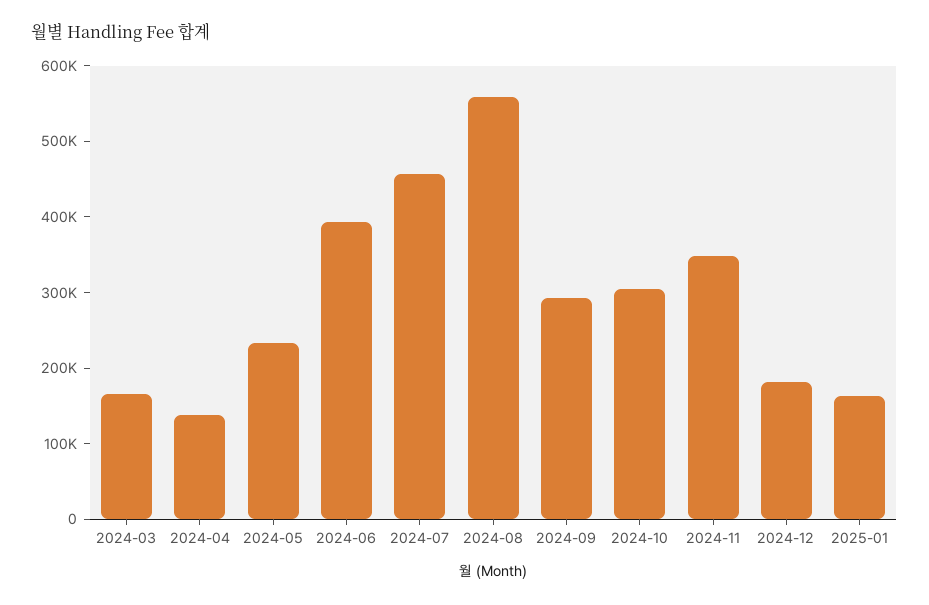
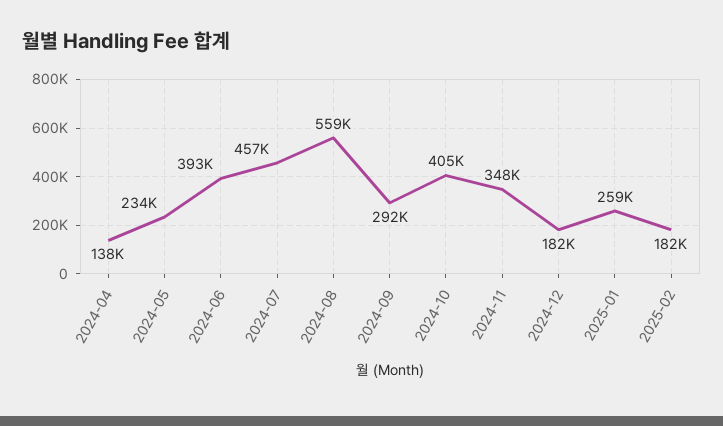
2024-03: 160000 -> none
2024-10: 300000 -> 405000
2025-01: 160000 -> 259000
2025-02: none -> 182000

